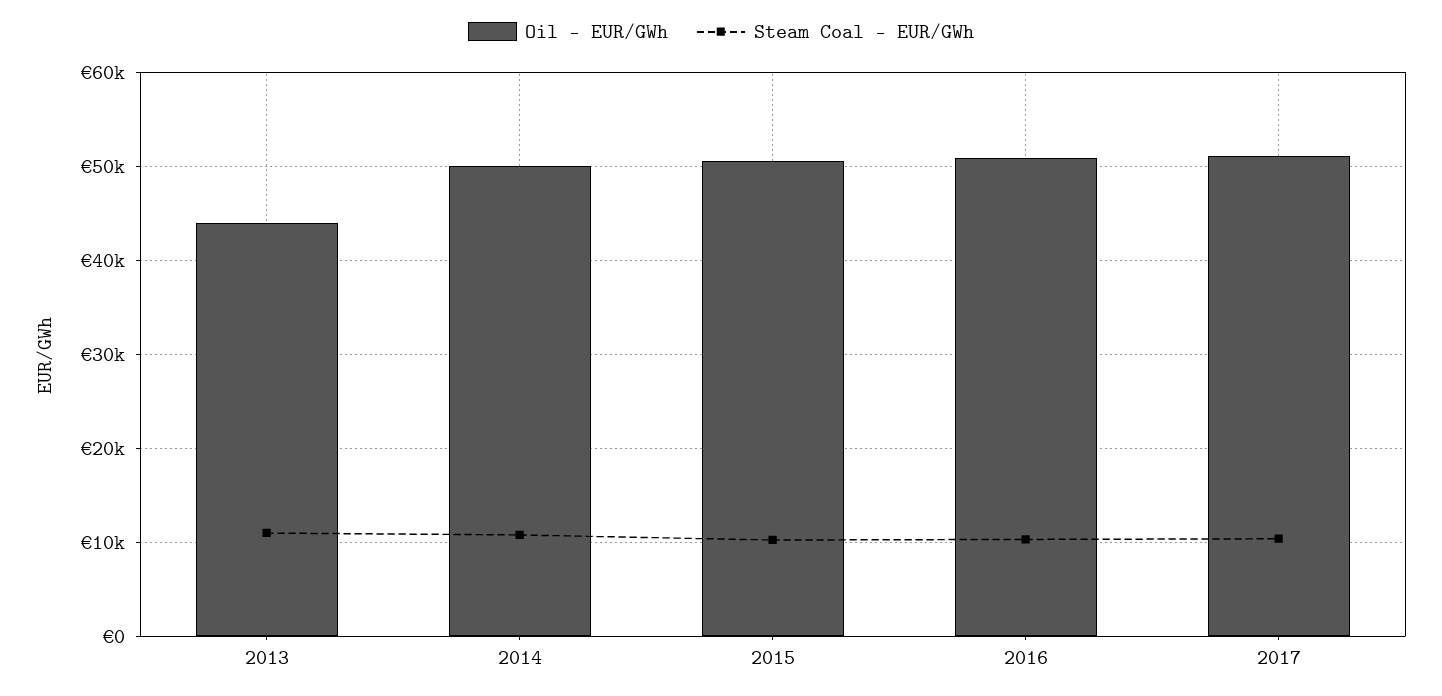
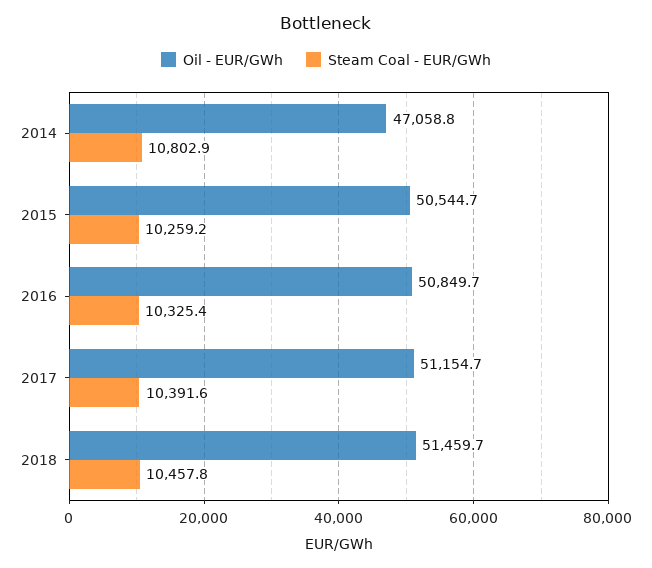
Oil - EUR/GWh, 2013: 44000 -> none
Steam Coal - EUR/GWh, 2013: 11000 -> none
Oil - EUR/GWh, 2014: 50000 -> 47058.8
Oil - EUR/GWh, 2018: none -> 51459.7
Steam Coal - EUR/GWh, 2018: none -> 10457.8

